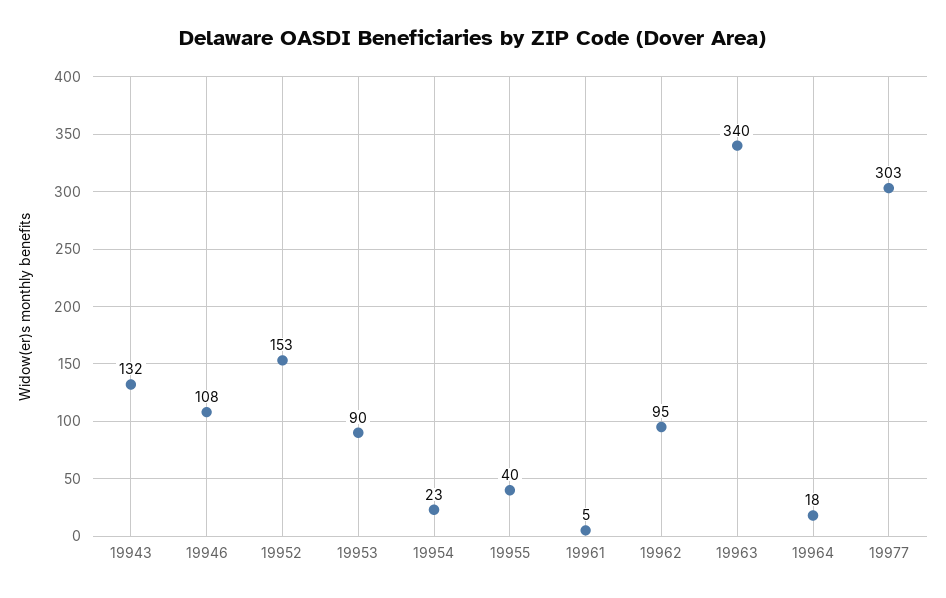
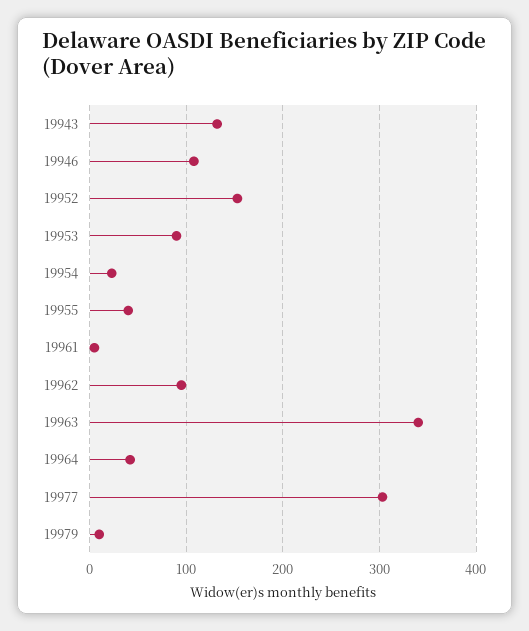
19964: 18 -> 40
19979: none -> 10

